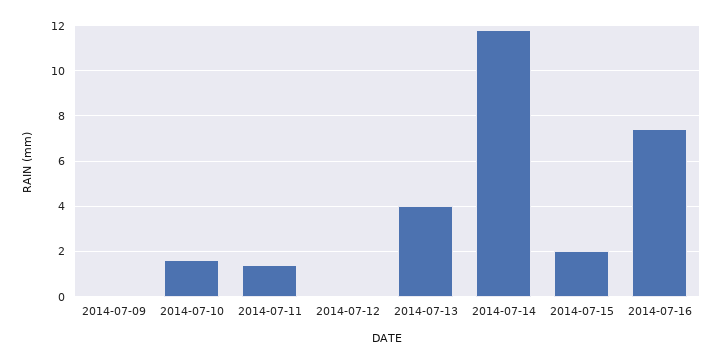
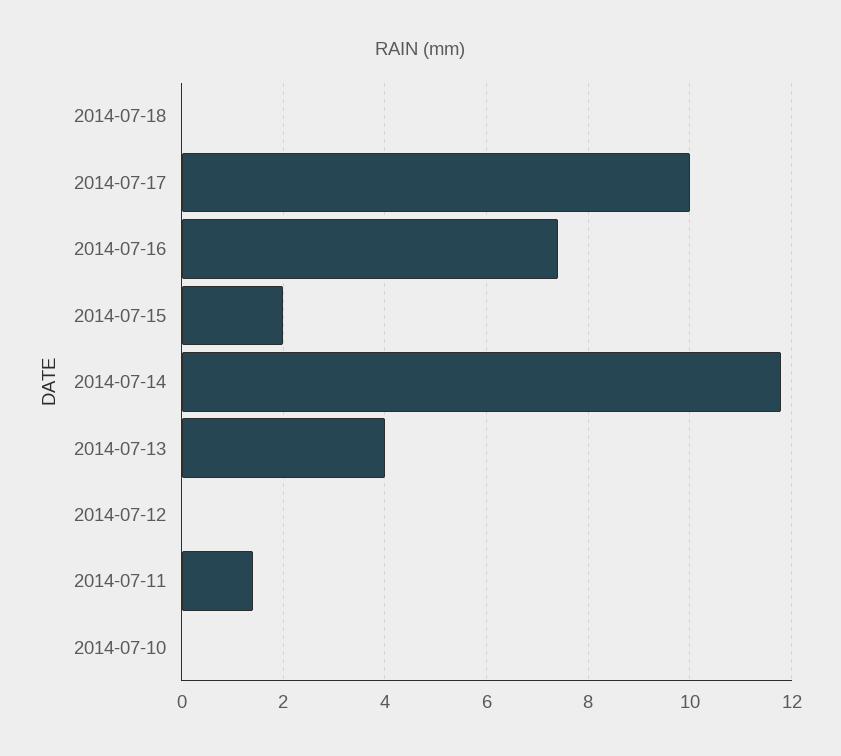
2014-07-09: 0 -> none
2014-07-10: 1.5 -> 0
2014-07-18: none -> 0
2014-07-17: none -> 10

